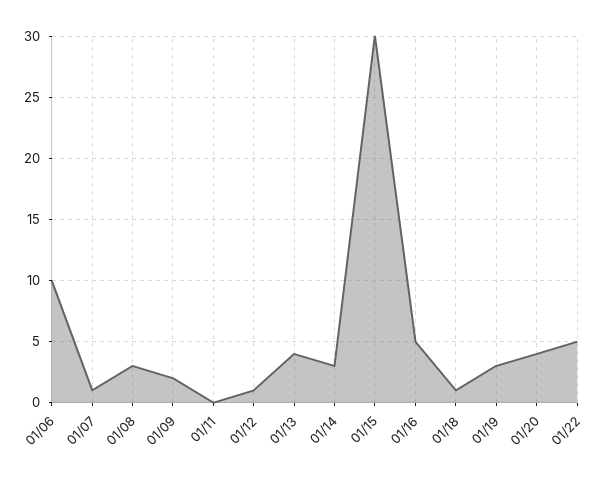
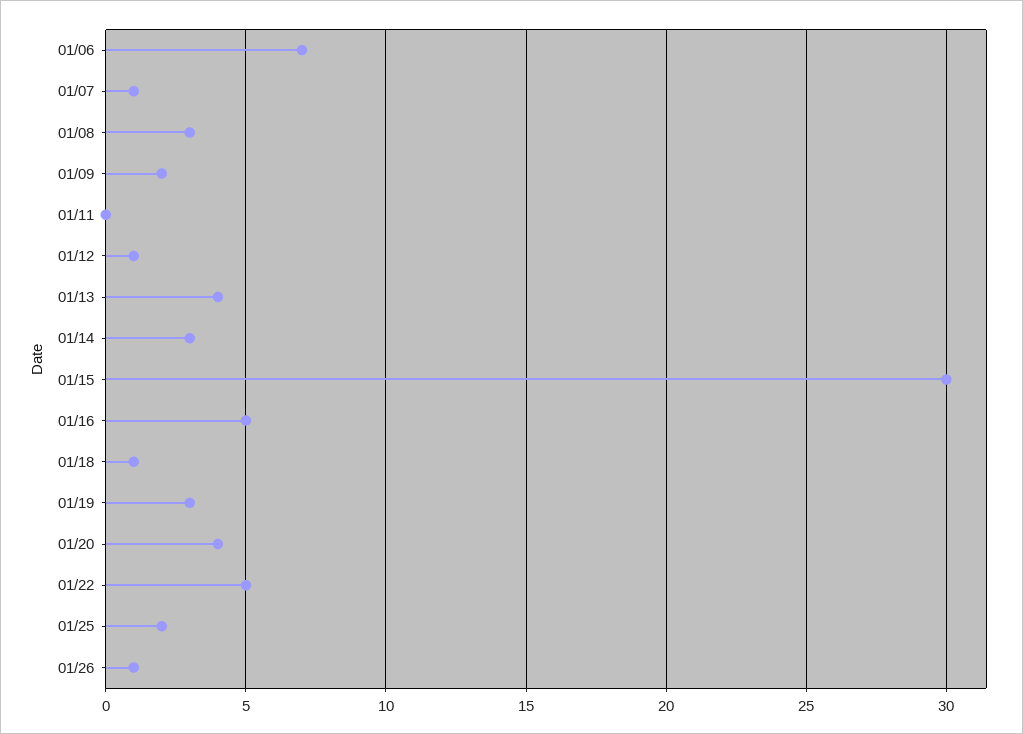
01/06: 10 -> 7
01/25: none -> 2
01/26: none -> 1

